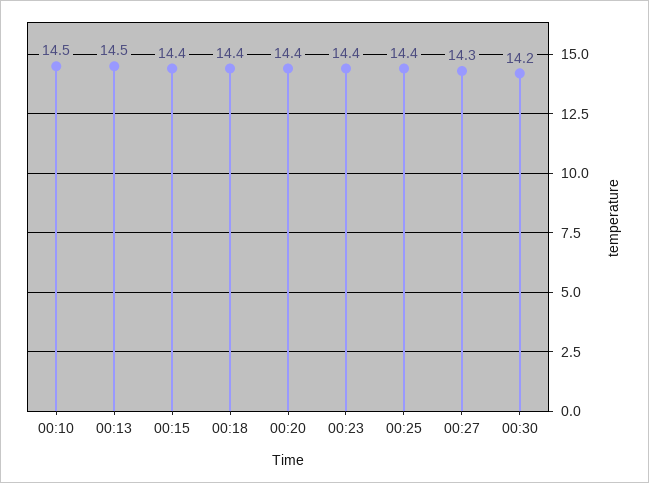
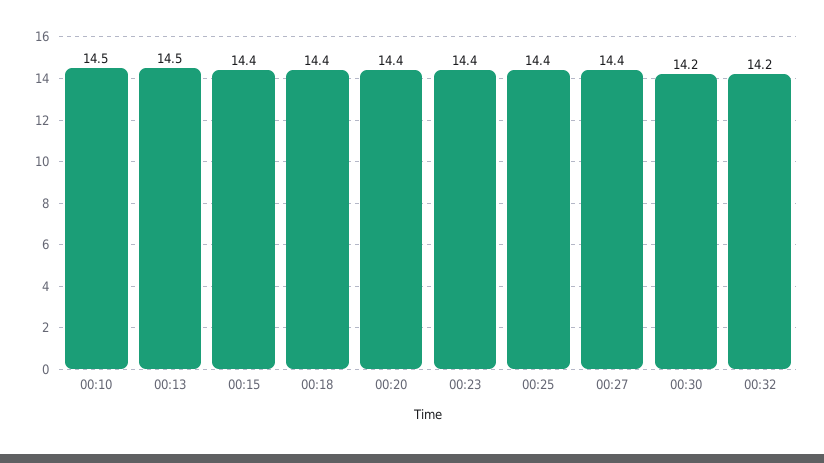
00:27: 14.3 -> 14.4
00:32: none -> 14.2

